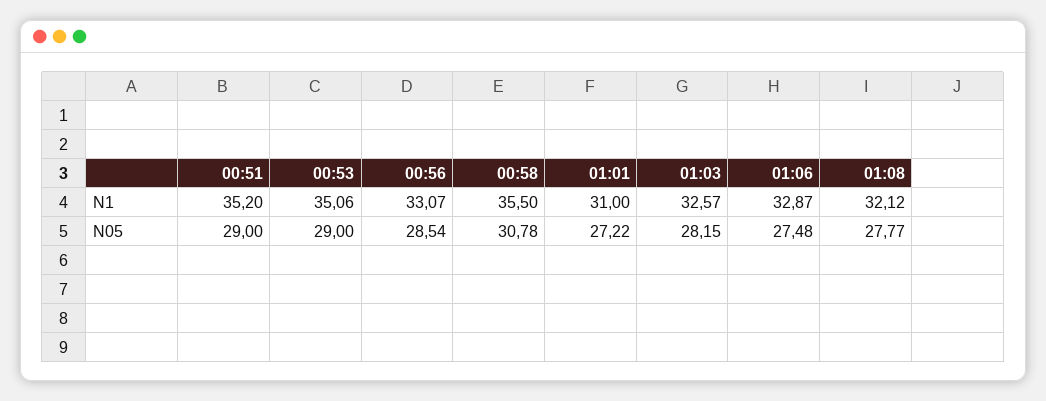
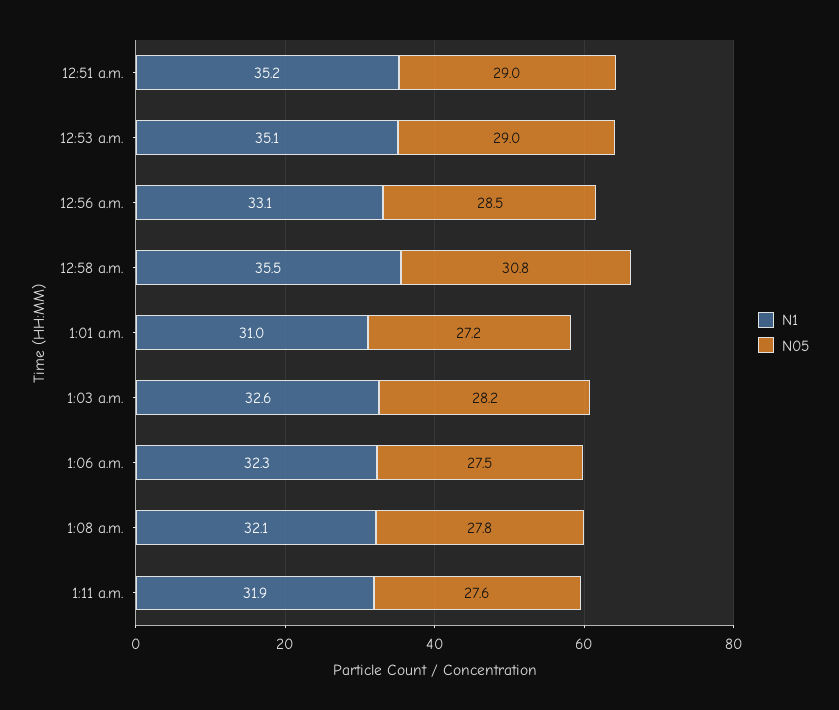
N1, 01:06: 32.87 -> 32.3
N1, 1:11 a.m.: none -> 31.9
N05, 1:11 a.m.: none -> 27.6

